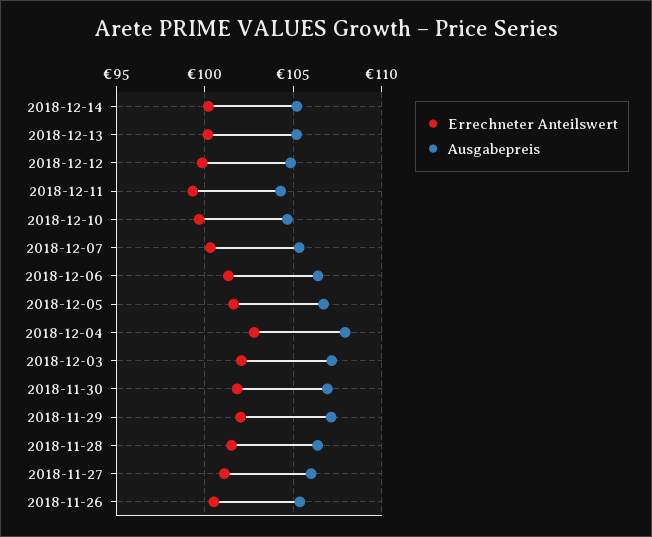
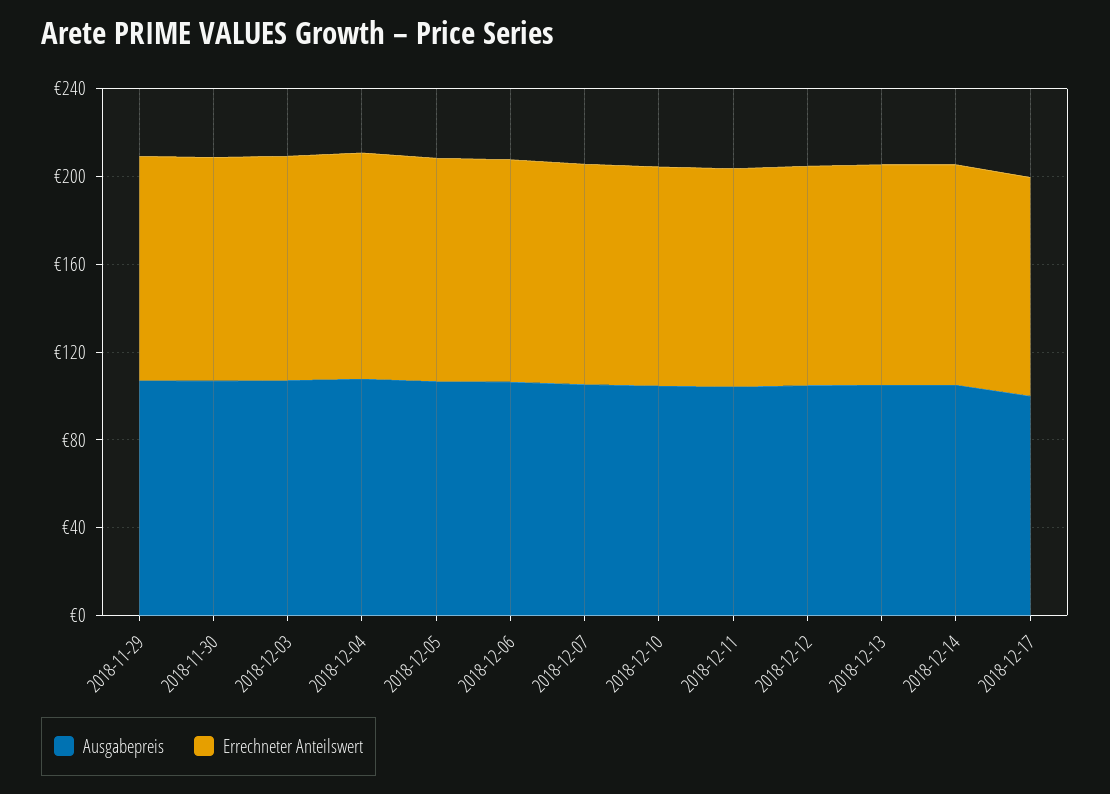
Errechneter Anteilswert, 2018-11-28: 101.5 -> none
Ausgabepreis, 2018-11-28: 106.5 -> none
Errechneter Anteilswert, 2018-11-27: 101 -> none
Ausgabepreis, 2018-11-27: 106 -> none
Errechneter Anteilswert, 2018-11-26: 100.5 -> none
Ausgabepreis, 2018-11-26: 105.5 -> none
Ausgabepreis, 2018-12-17: none -> 100
Errechneter Anteilswert, 2018-12-17: none -> 100

